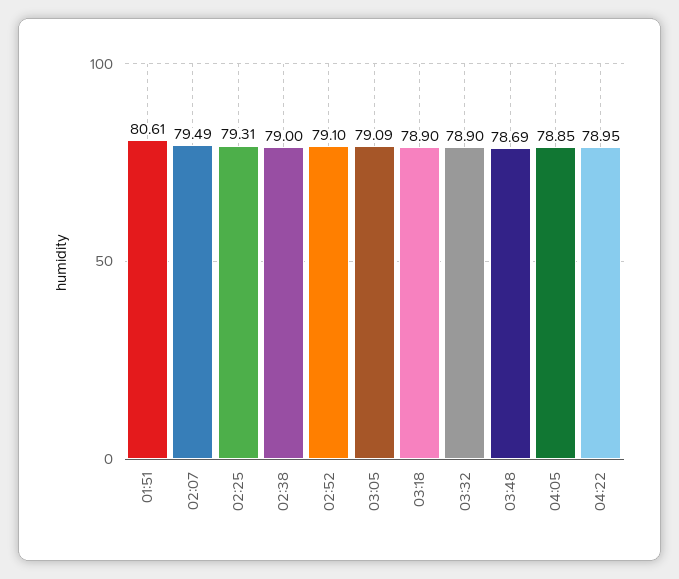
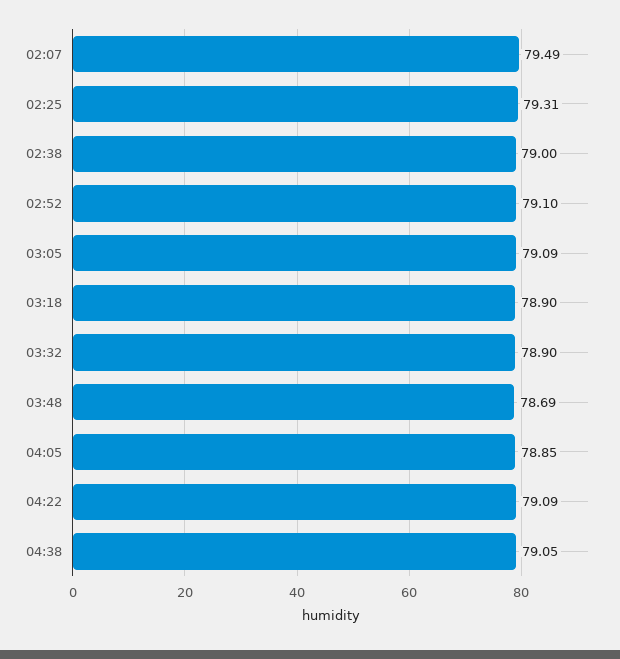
01:51: 80.61 -> none
04:22: 78.95 -> 79.09
04:38: none -> 79.05

